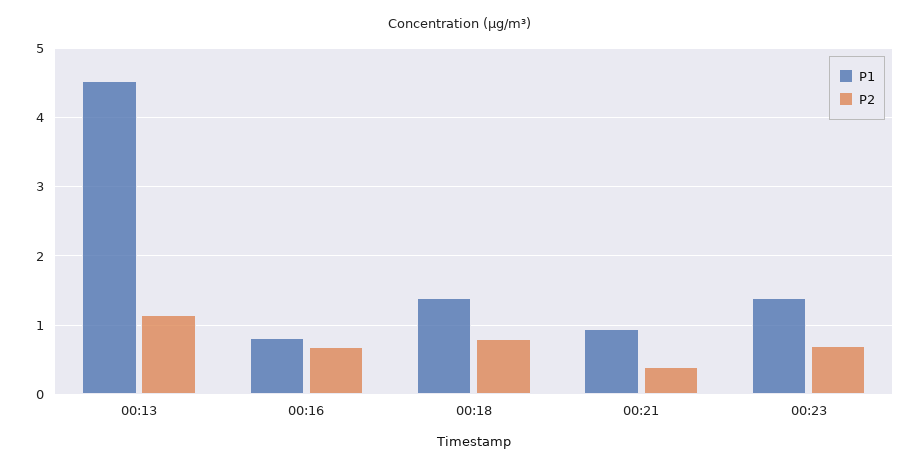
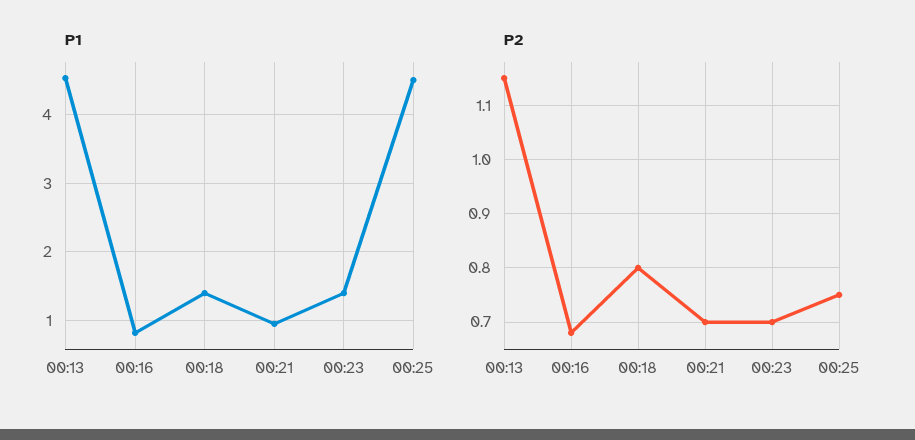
P2, 00:21: 0.4 -> 0.7
P1, 00:25: none -> 4.5
P2, 00:25: none -> 0.75

